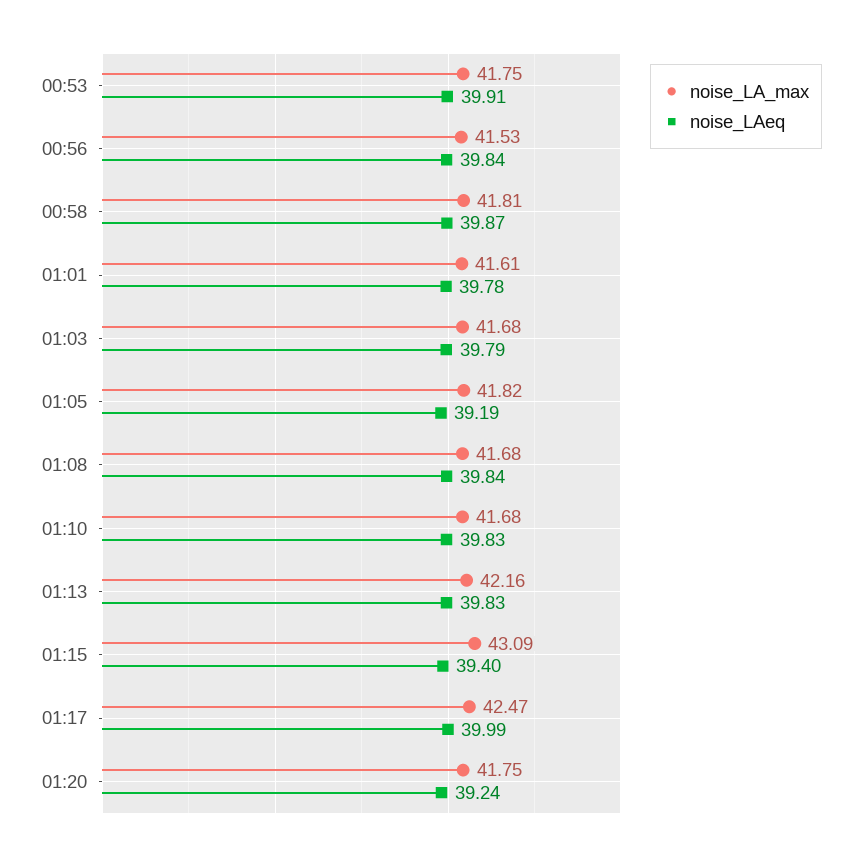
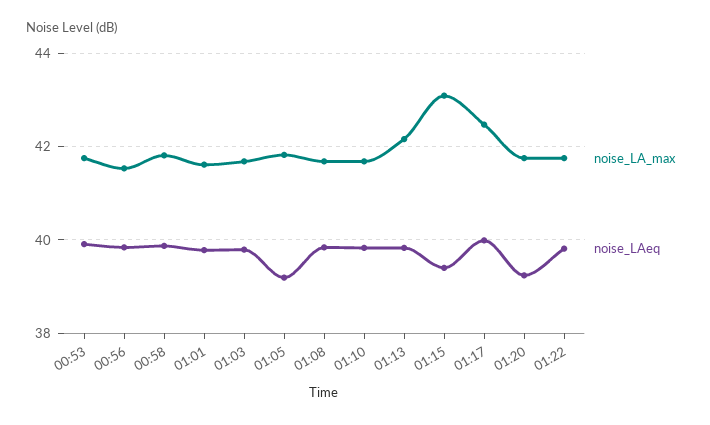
noise_LA_max, 01:22: none -> 41.8
noise_LAeq, 01:22: none -> 39.8

